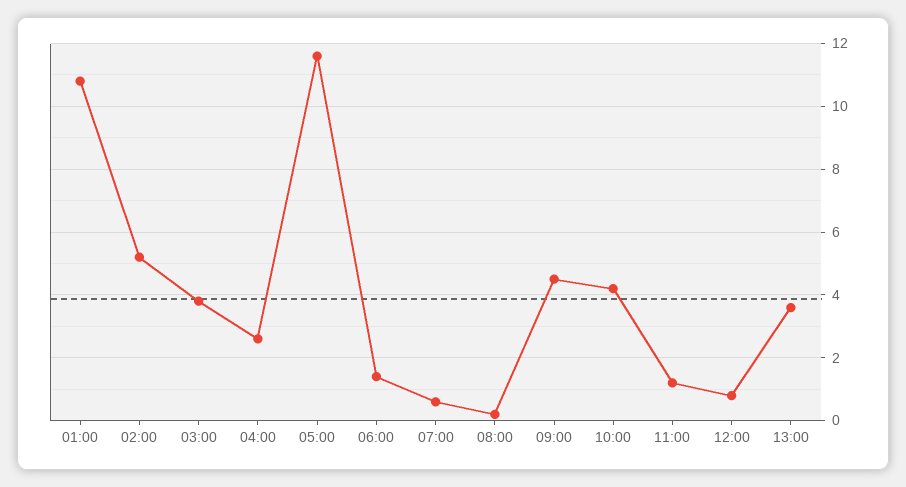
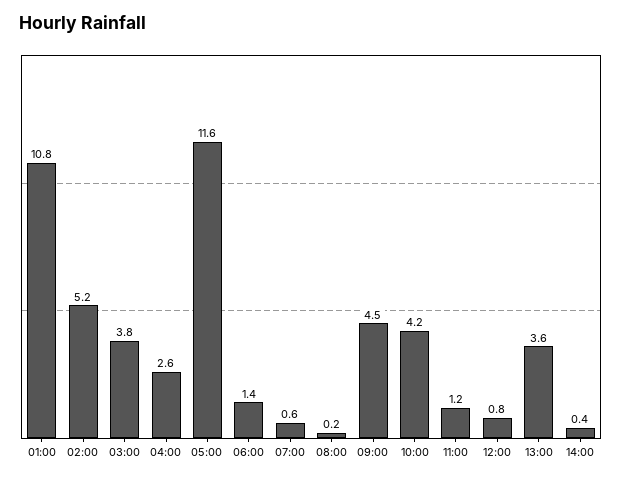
14:00: none -> 0.4

